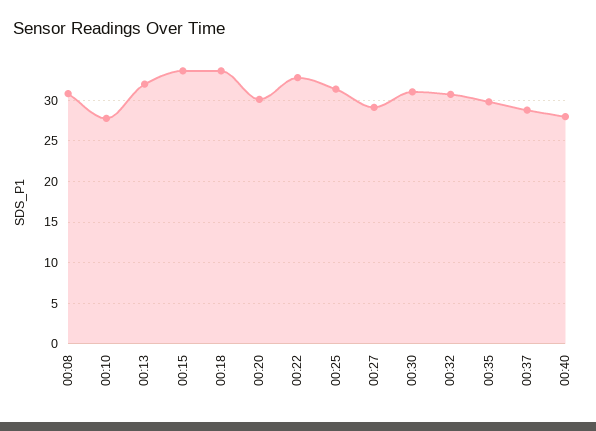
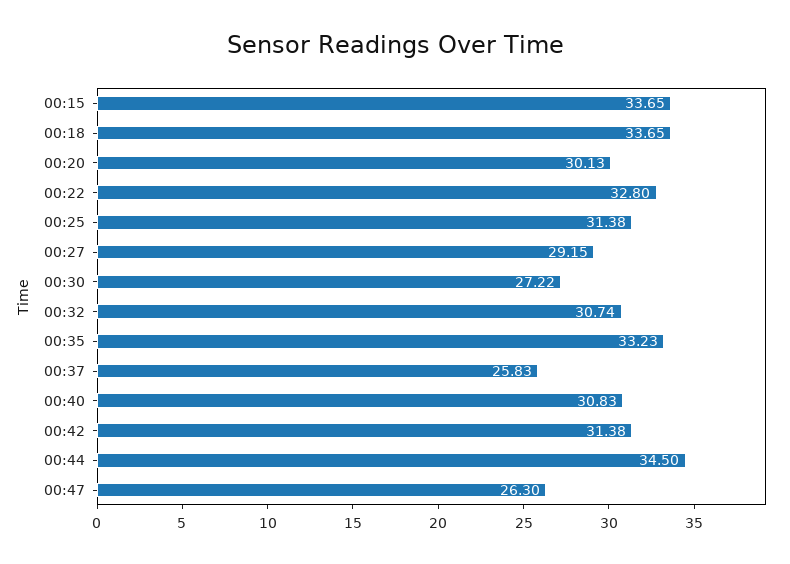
00:08: 31 -> none
00:10: 28 -> none
00:13: 32 -> none
00:30: 31 -> 27.22
00:35: 30 -> 33.23
00:37: 29 -> 25.83
00:40: 28 -> 30.83
00:42: none -> 31.38
00:44: none -> 34.5
00:47: none -> 26.3

